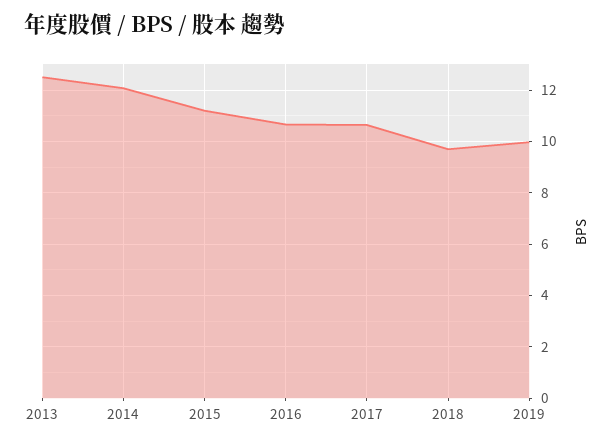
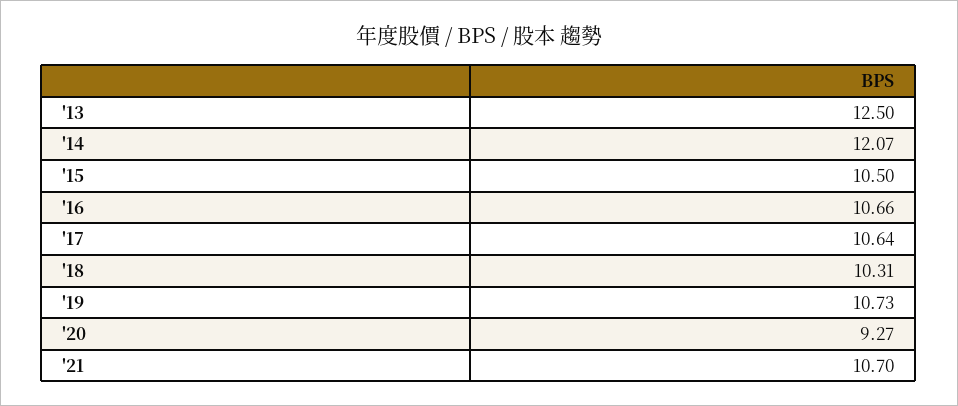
2015: 11.25 -> 10.5
2018: 9.75 -> 10.31
2019: 10 -> 10.73
'20: none -> 9.27
'21: none -> 10.7

